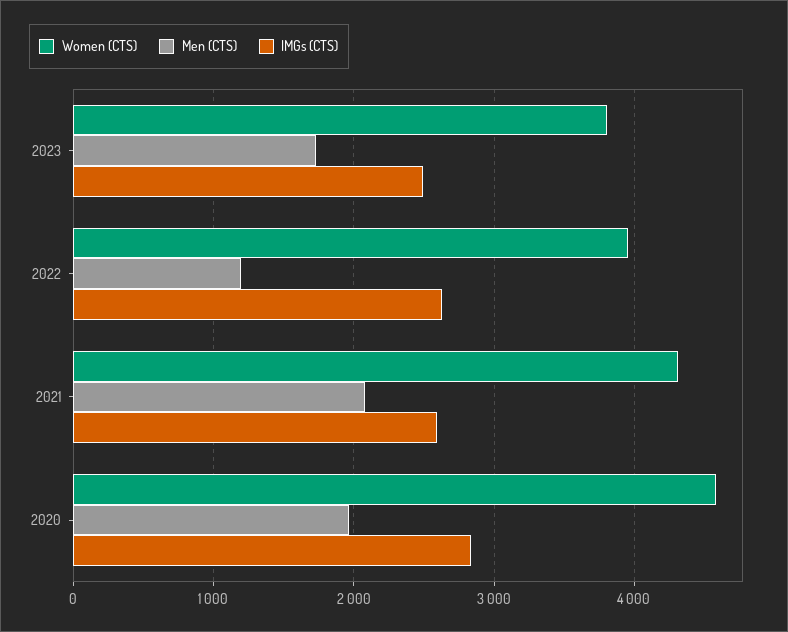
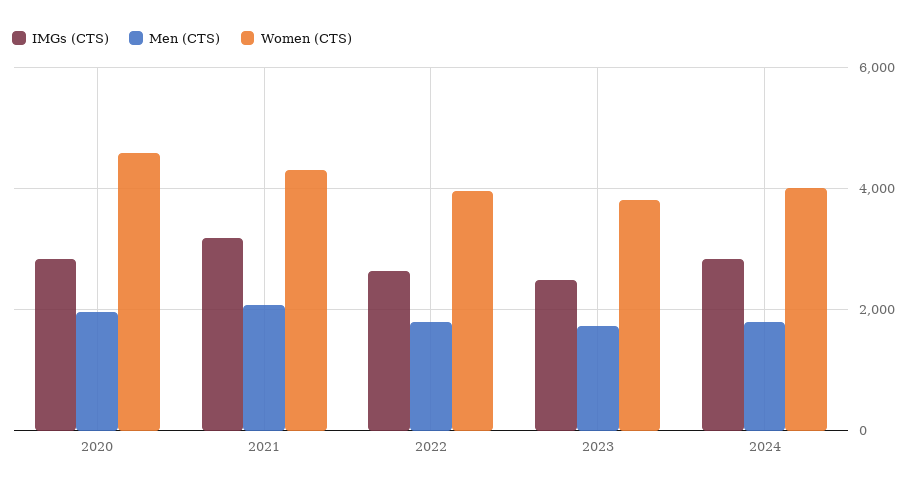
Men (CTS), 2022: 1200 -> 1800
IMGs (CTS), 2021: 2600 -> 3200
IMGs (CTS), 2024: none -> 2800
Men (CTS), 2024: none -> 1800
Women (CTS), 2024: none -> 4000

